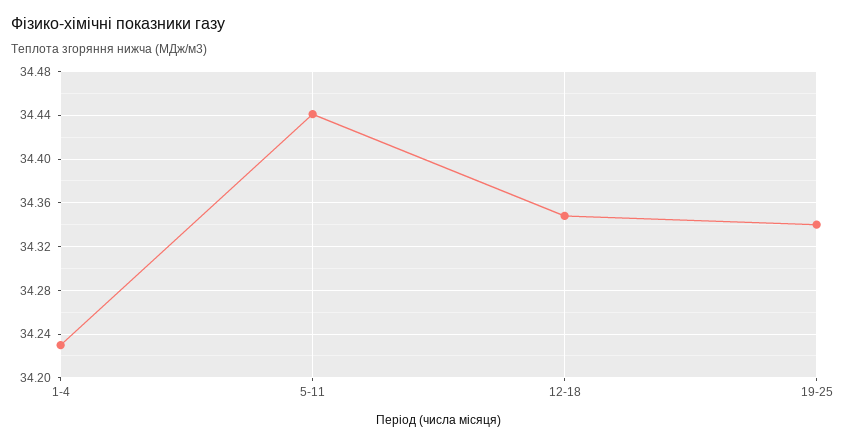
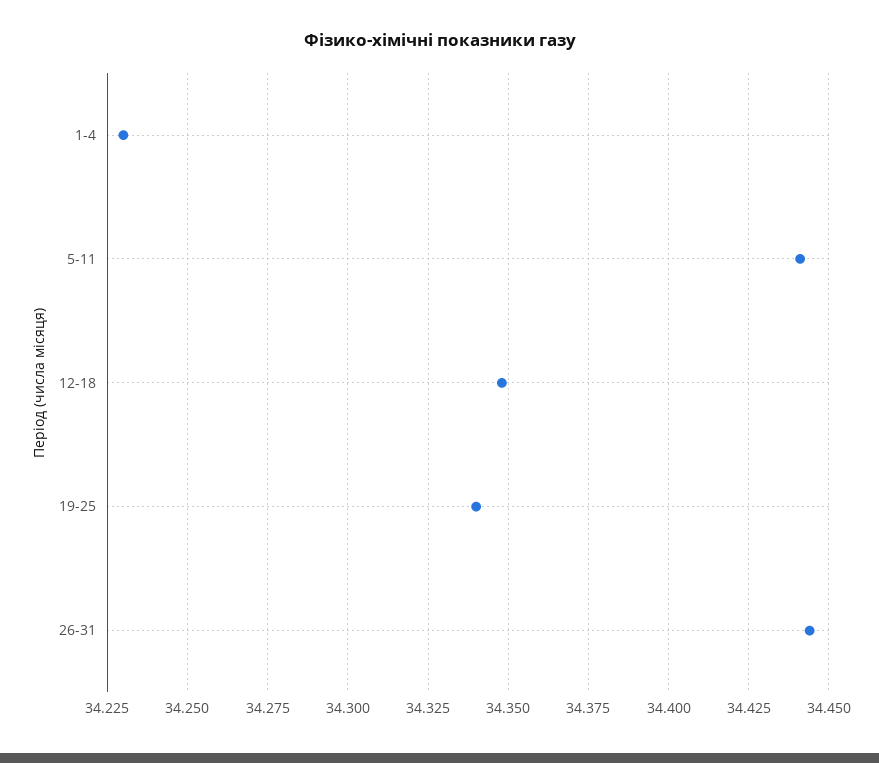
26-31: none -> 34.445

